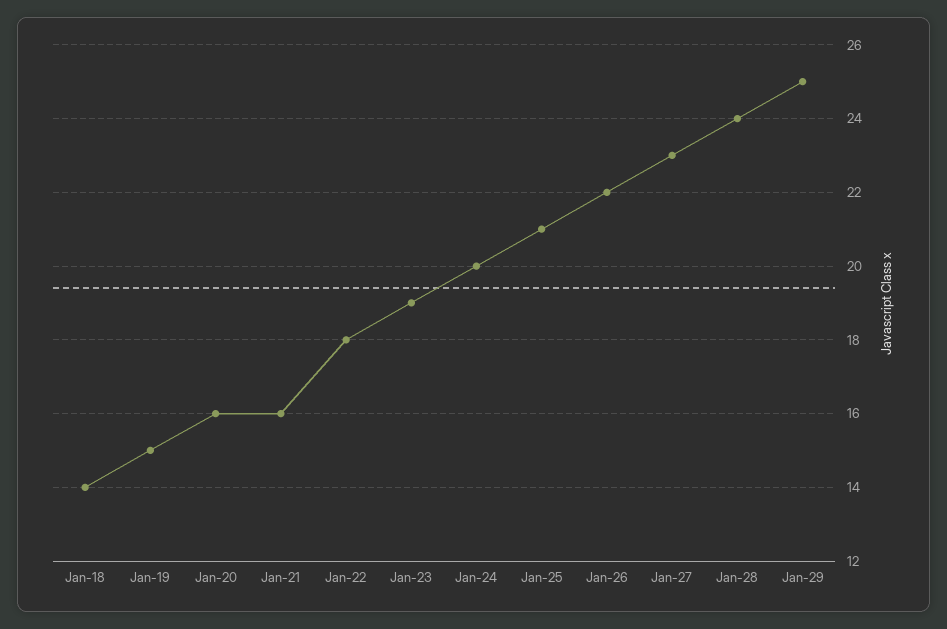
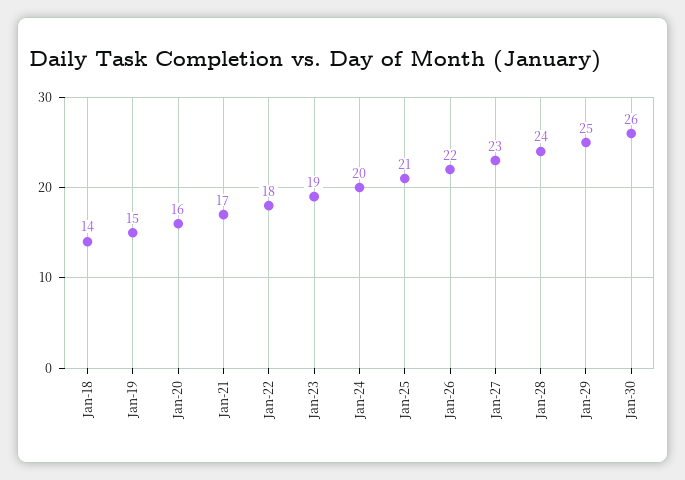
Jan-21: 16 -> 17
Jan-30: none -> 26

